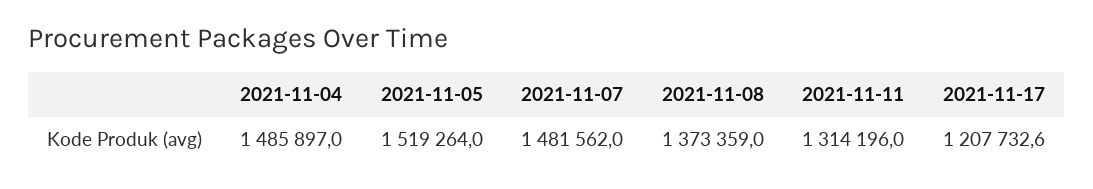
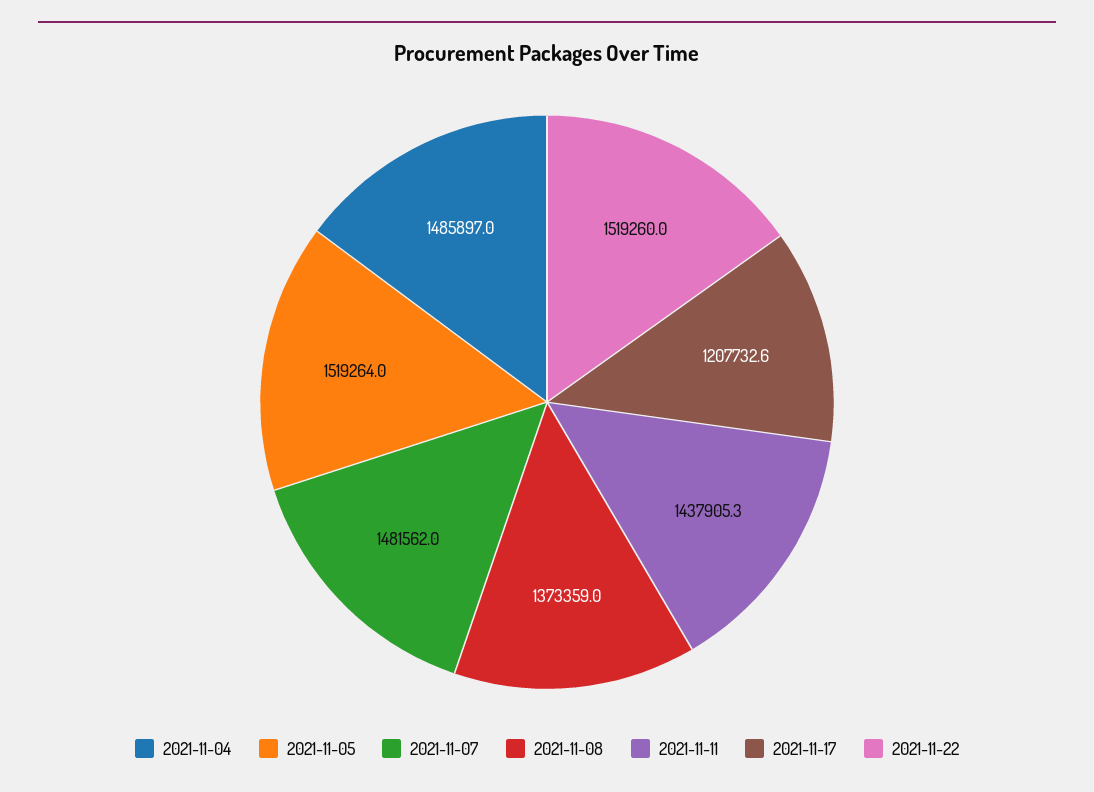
2021-11-11: 1314196 -> 1437905.3
2021-11-22: none -> 1519260

